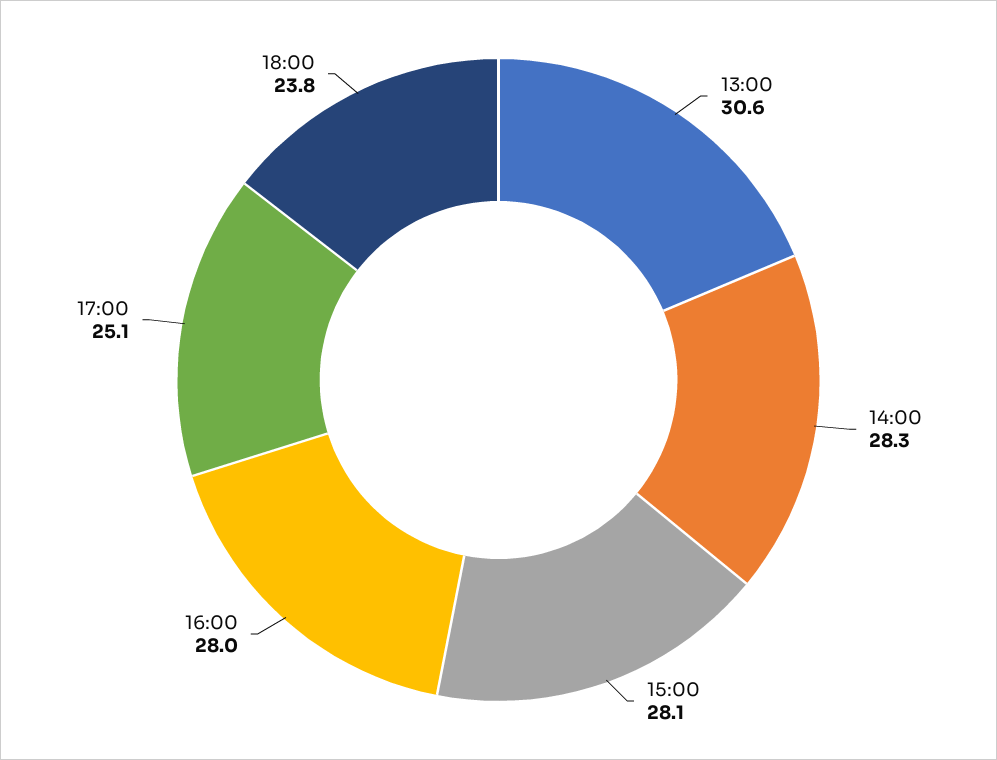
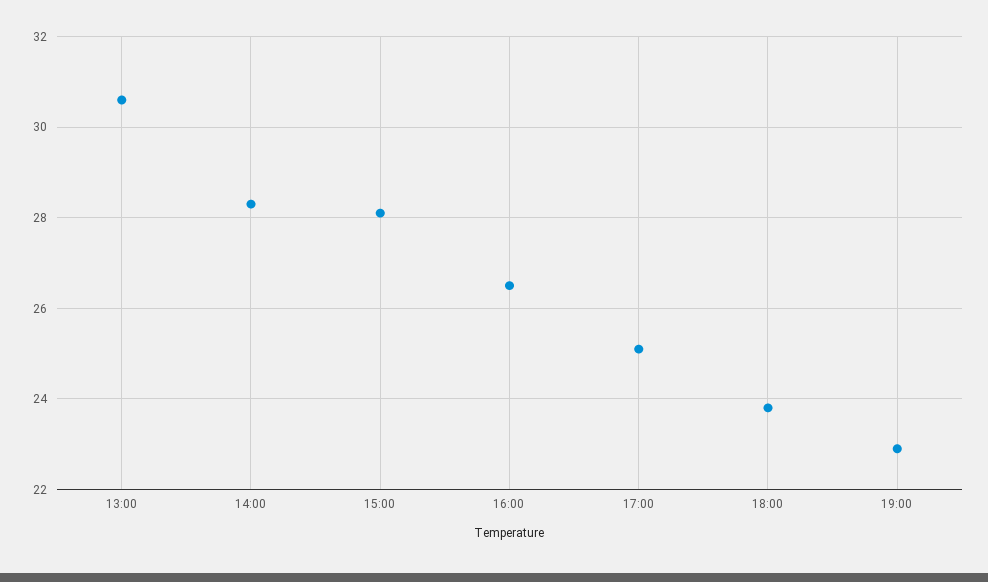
16:00: 28 -> 26.5
19:00: none -> 23

